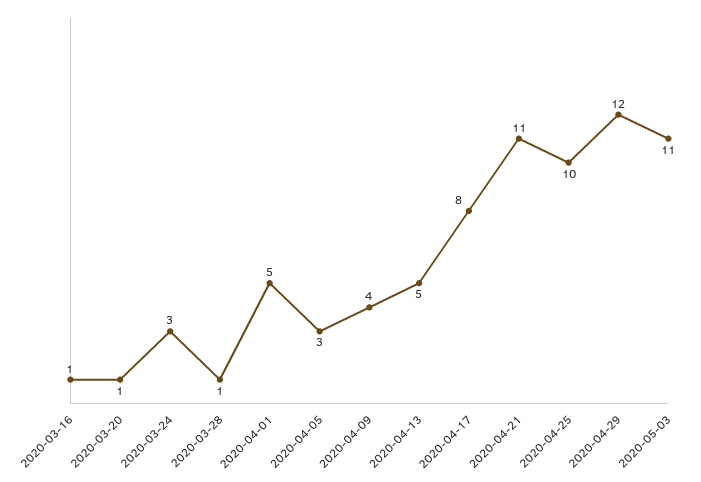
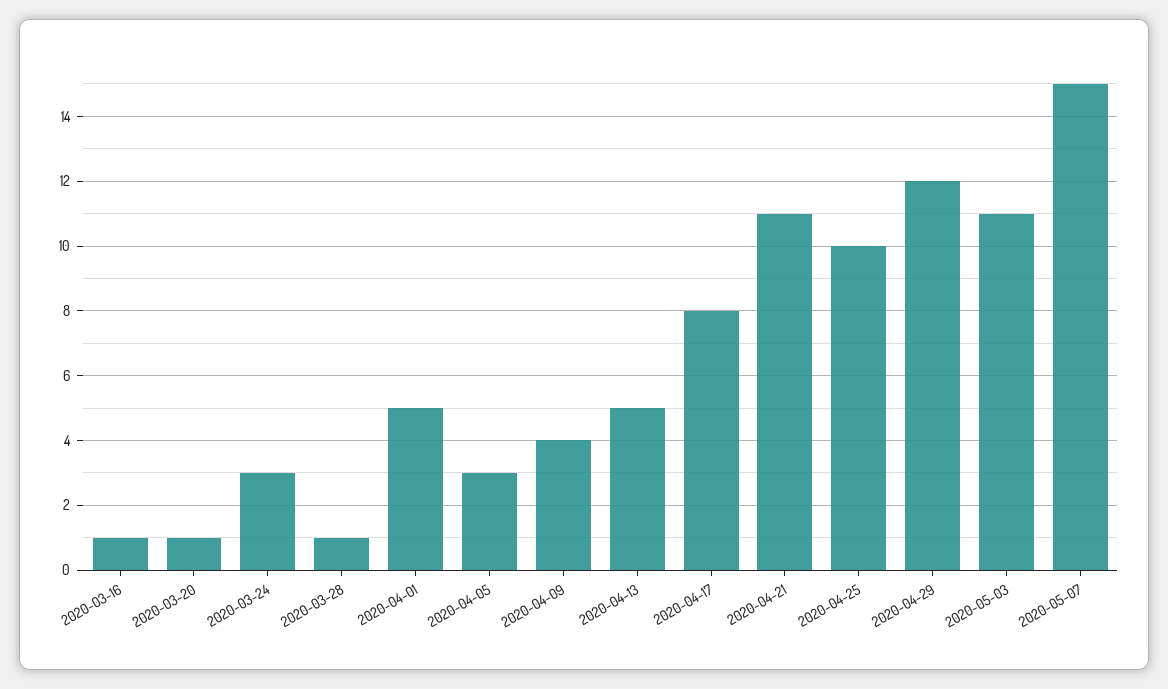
2020-05-07: none -> 15

